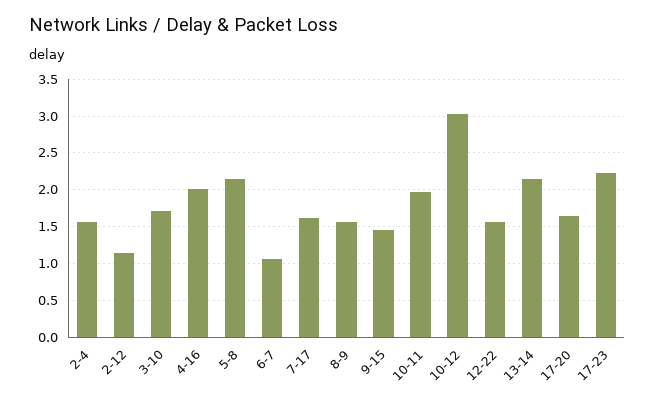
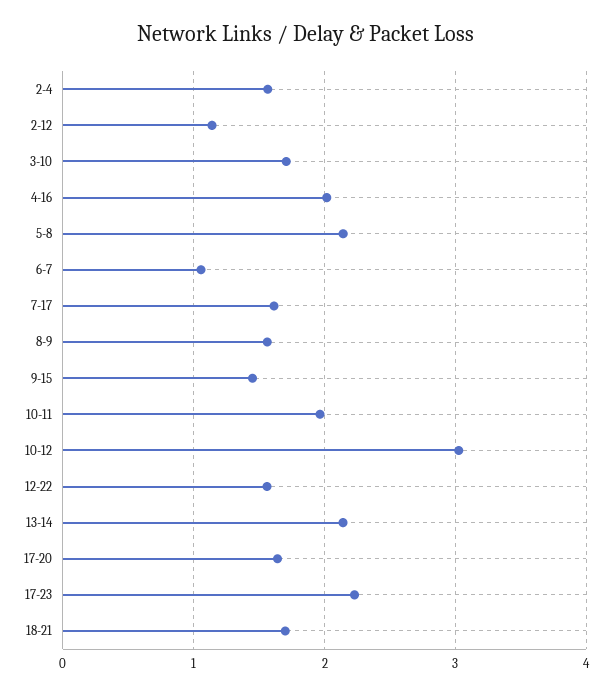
18-21: none -> 1.7

